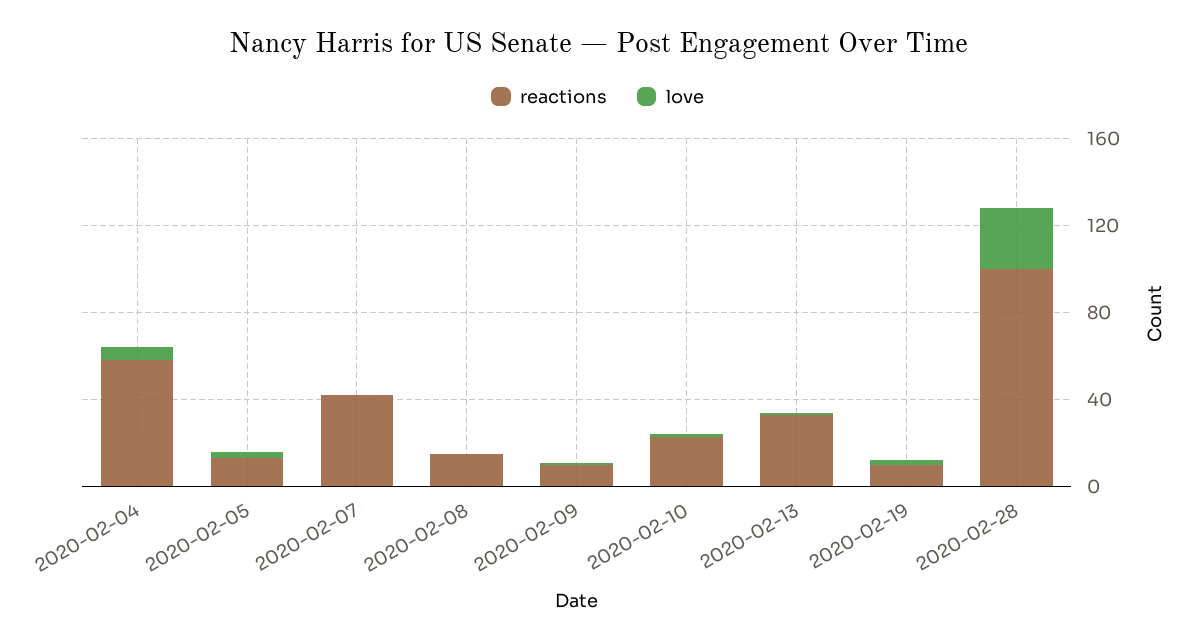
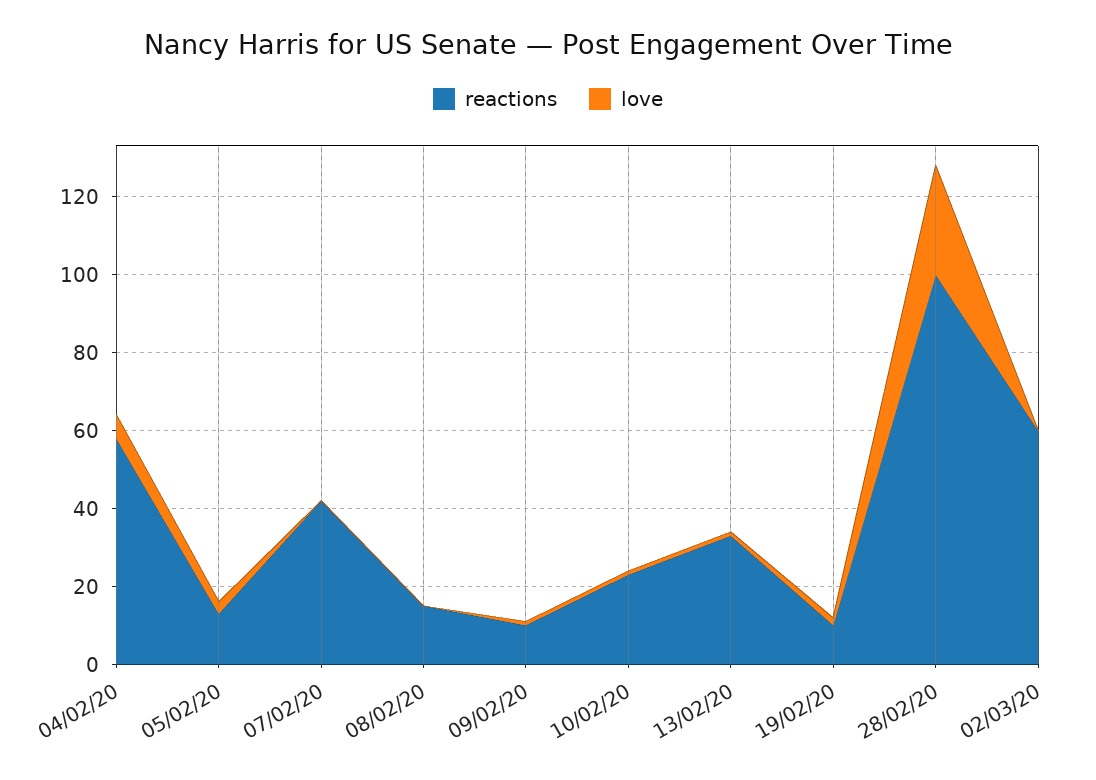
reactions, 02/03/20: none -> 60
love, 02/03/20: none -> 0

